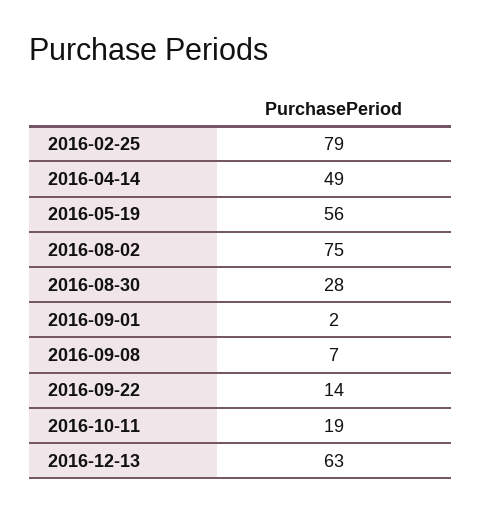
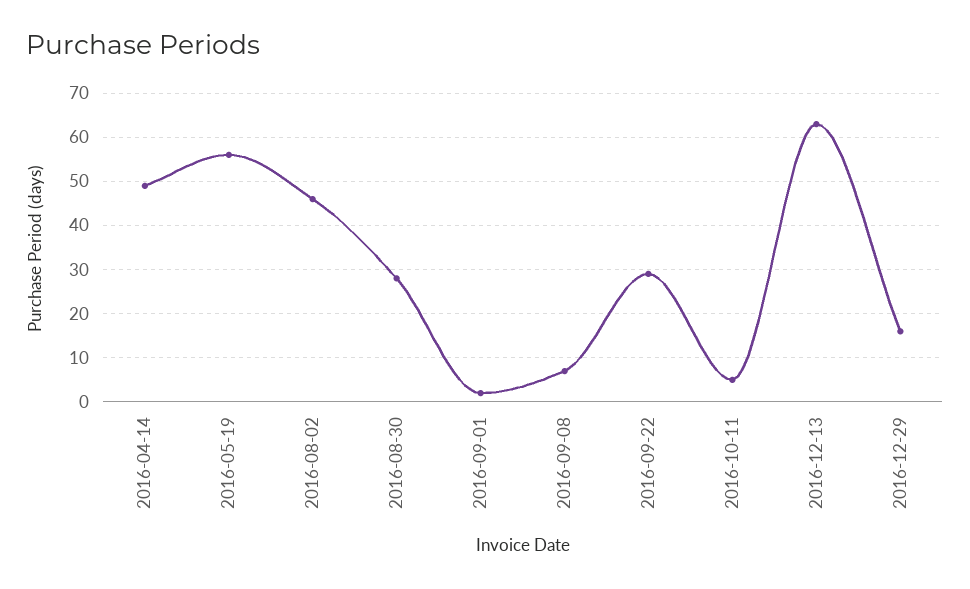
2016-02-25: 79 -> none
2016-08-02: 75 -> 45
2016-09-22: 14 -> 30
2016-10-11: 19 -> 5
2016-12-29: none -> 15

